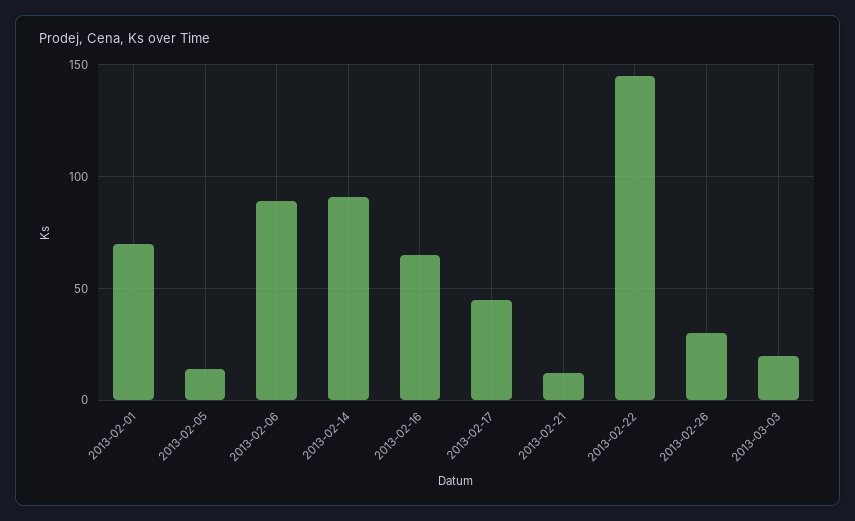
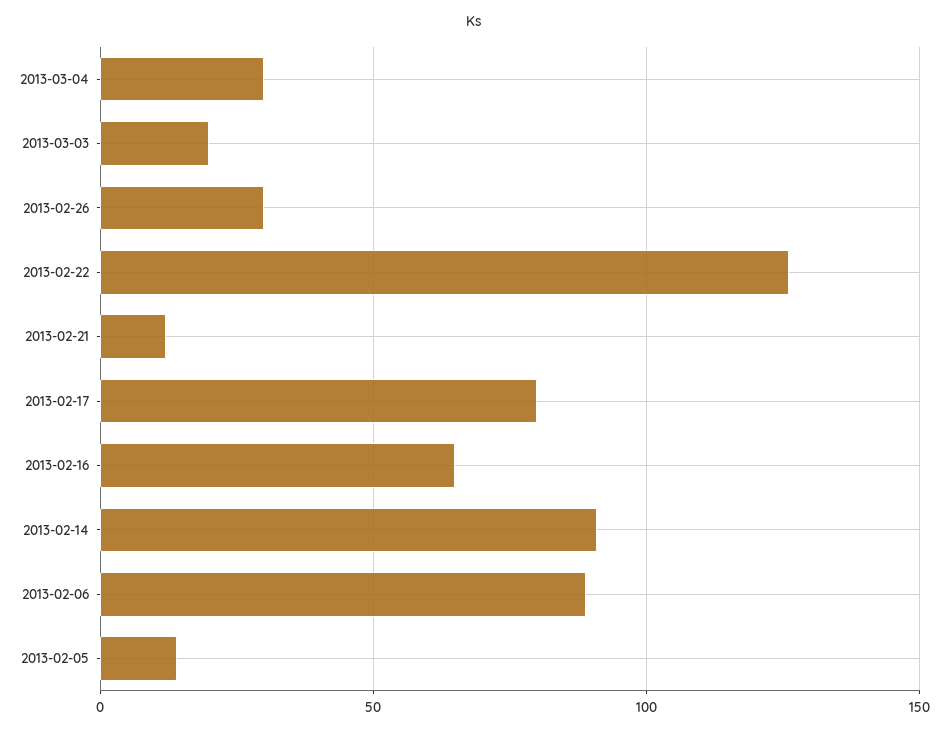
2013-02-01: 70 -> none
2013-02-17: 45 -> 80
2013-02-22: 145 -> 125
2013-03-04: none -> 30

